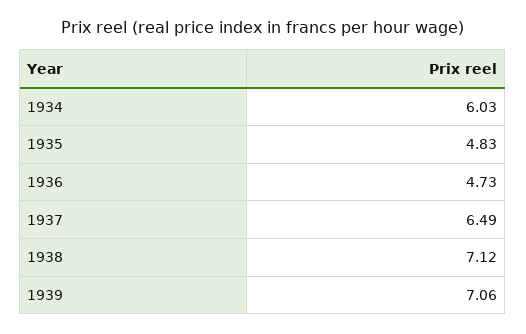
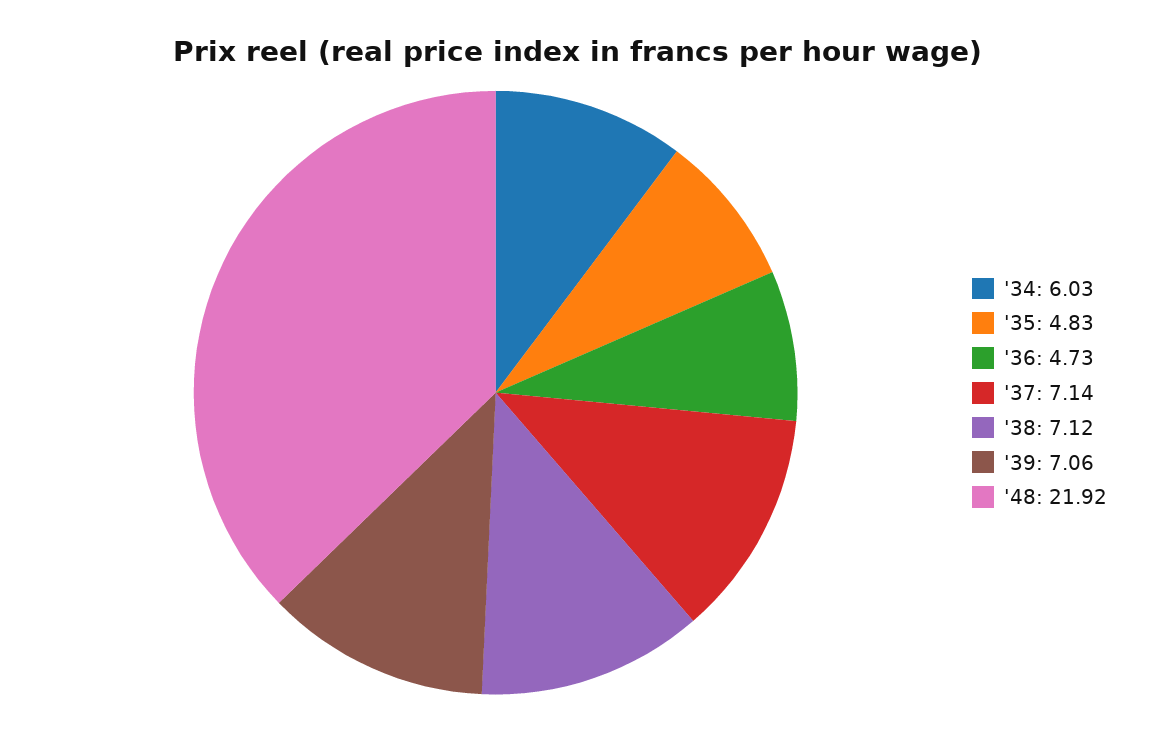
1937: 6.49 -> 7.14
'48: none -> 21.92

